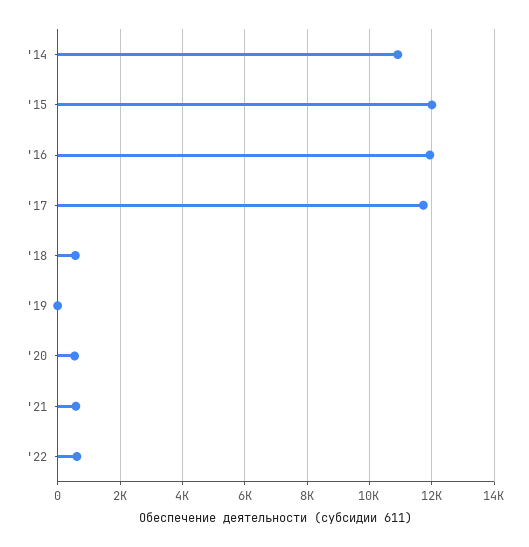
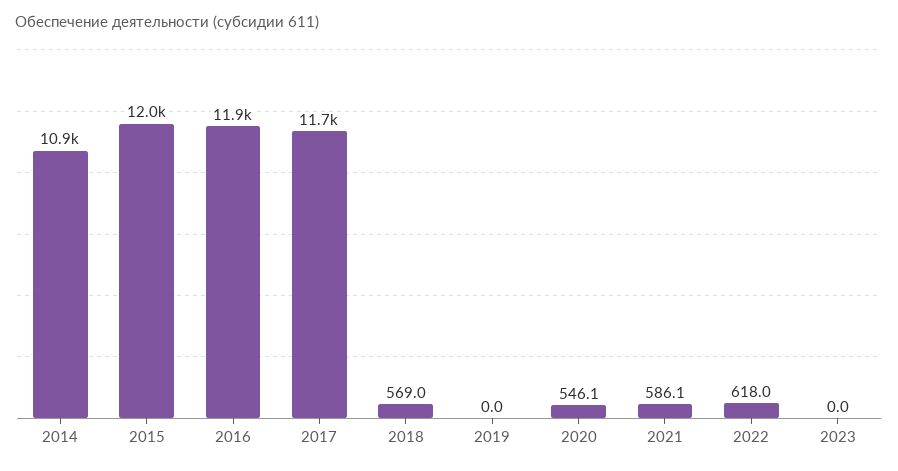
2023: none -> 0

